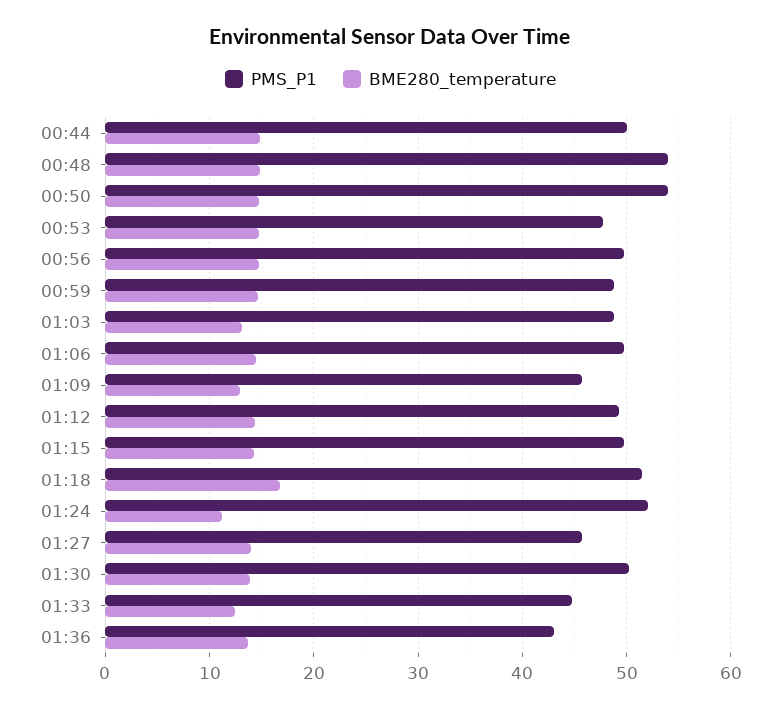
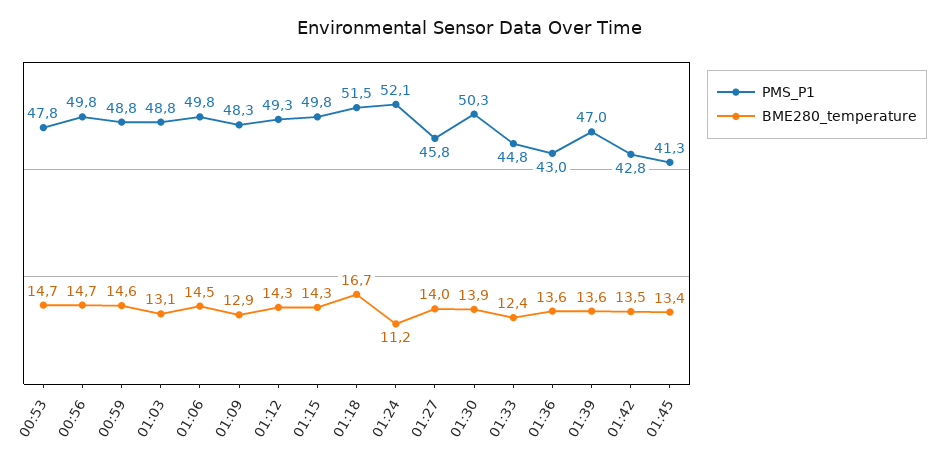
PMS_P1, 00:44: 50 -> none
BME280_temperature, 00:44: 15 -> none
PMS_P1, 00:48: 54 -> none
BME280_temperature, 00:48: 15 -> none
PMS_P1, 00:50: 54 -> none
BME280_temperature, 00:50: 15 -> none
PMS_P1, 01:09: 46 -> 48.3
PMS_P1, 01:39: none -> 47
BME280_temperature, 01:39: none -> 13.6
PMS_P1, 01:42: none -> 42.8
BME280_temperature, 01:42: none -> 13.5
PMS_P1, 01:45: none -> 41.3
BME280_temperature, 01:45: none -> 13.4

